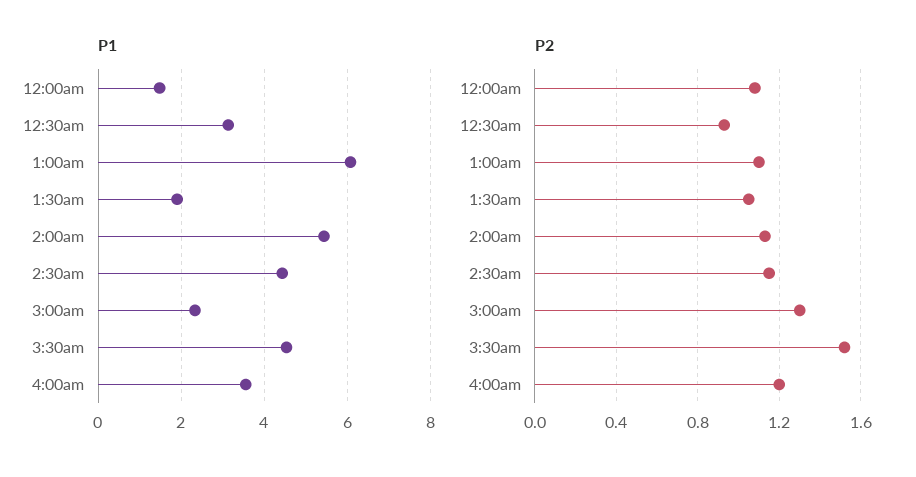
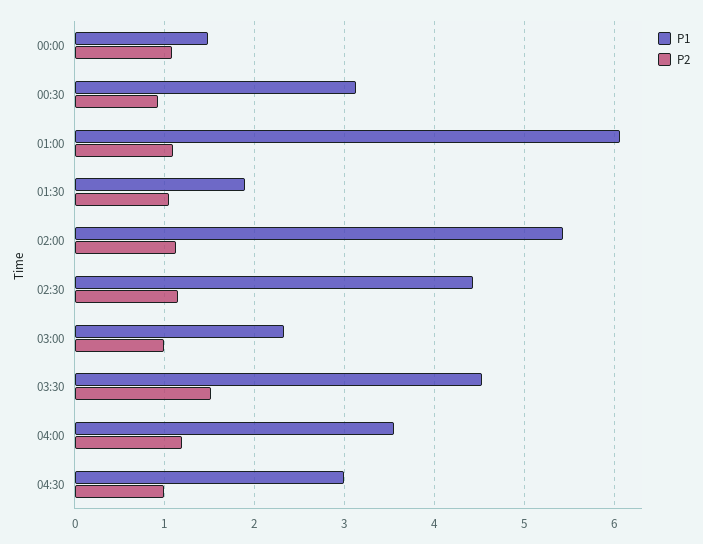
P2, 3:00am: 1.3 -> 1
P1, 04:30: none -> 3
P2, 04:30: none -> 1

